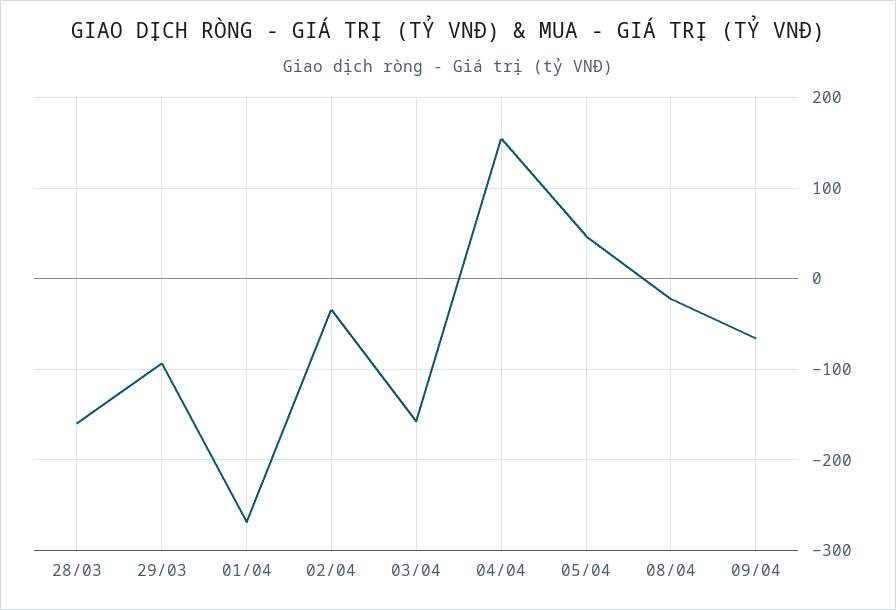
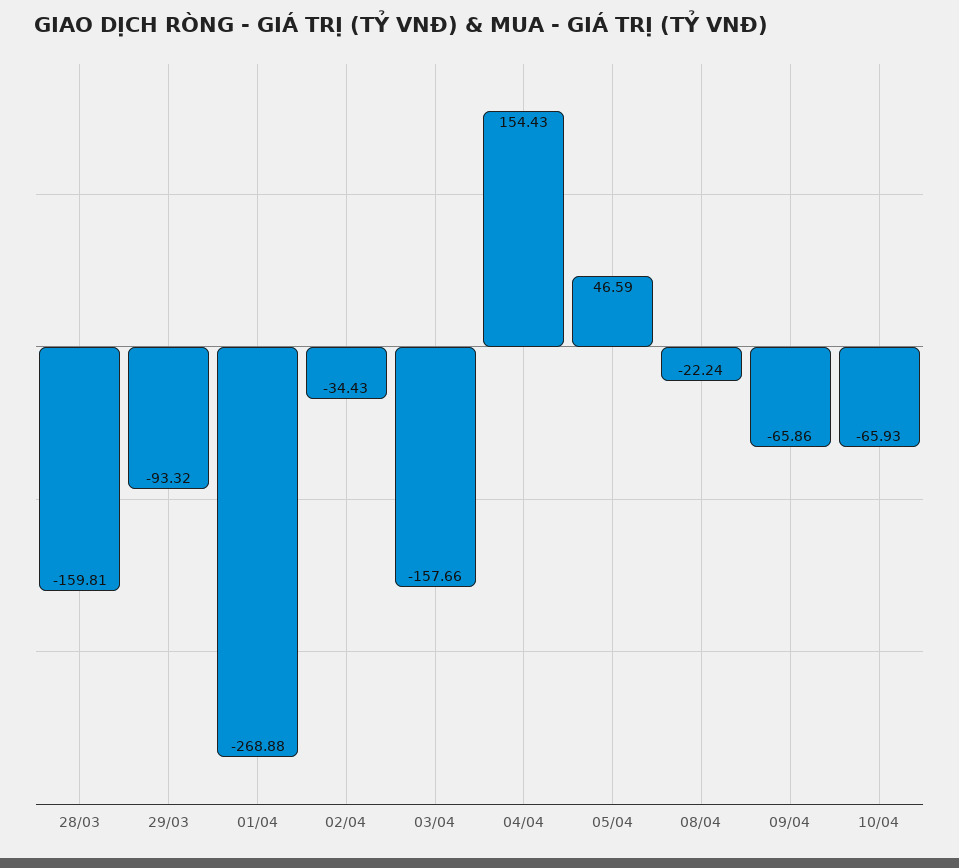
10/04: none -> -65.93

